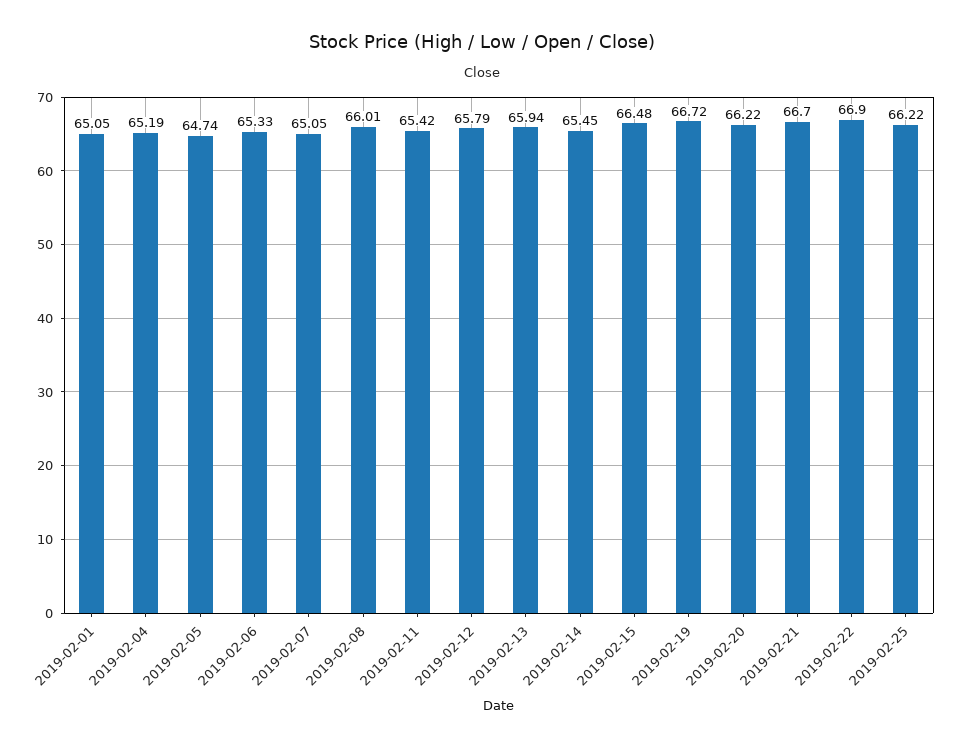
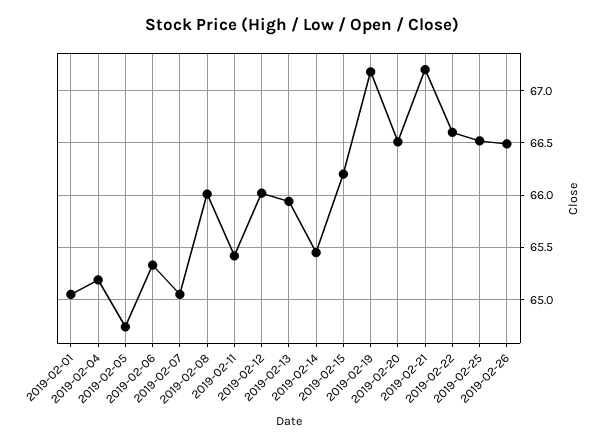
2019-02-12: 65.79 -> 66
2019-02-15: 66.48 -> 66.2
2019-02-19: 66.72 -> 67.2
2019-02-20: 66.22 -> 66.5
2019-02-21: 66.7 -> 67.2
2019-02-22: 66.9 -> 66.6
2019-02-25: 66.22 -> 66.5
2019-02-26: none -> 66.5

